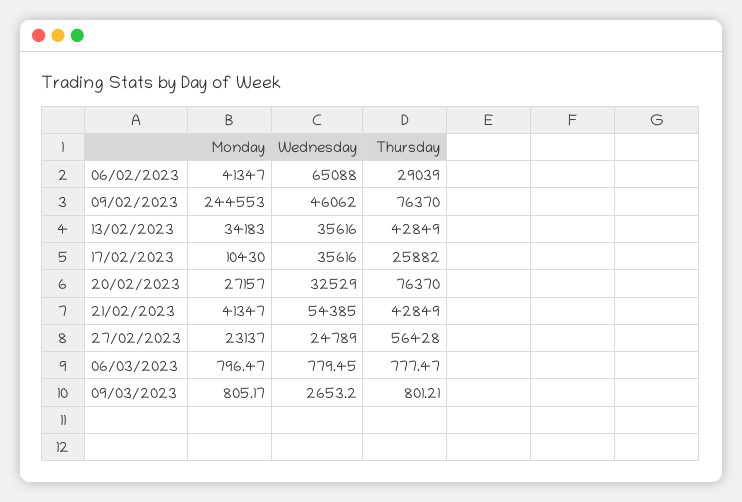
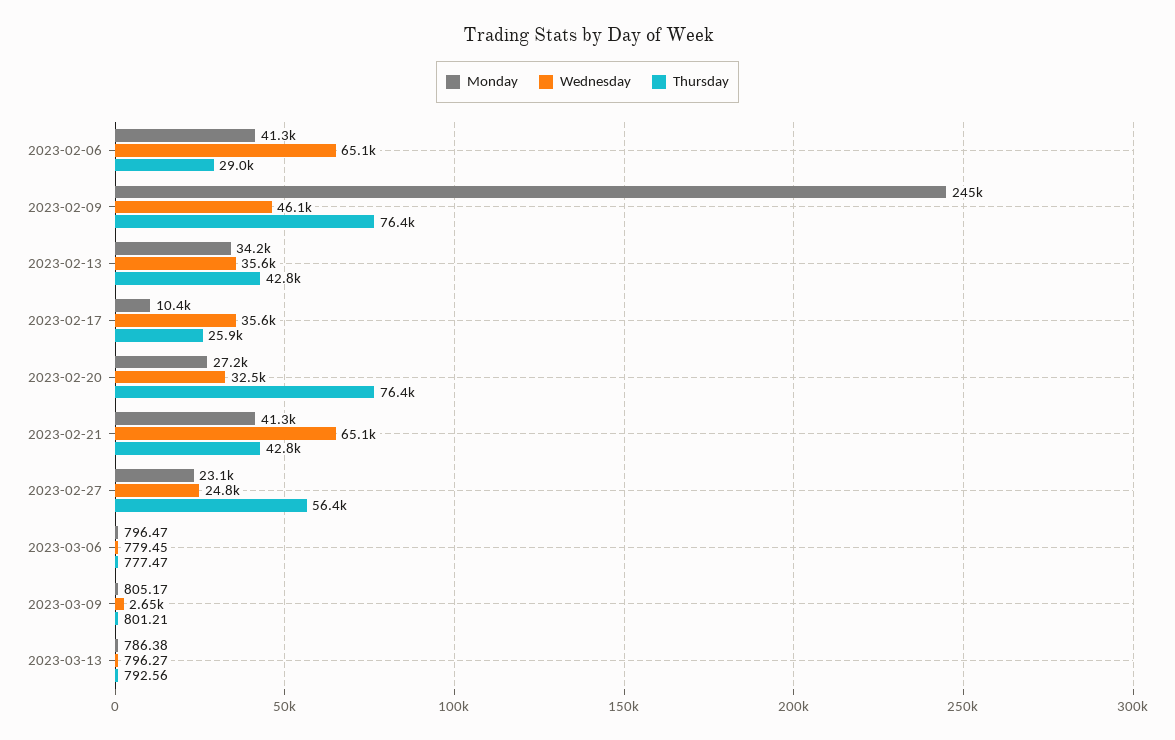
Wednesday, 21/02/2023: 54385 -> 65100
Monday, 2023-03-13: none -> 786.38
Wednesday, 2023-03-13: none -> 796.27
Thursday, 2023-03-13: none -> 792.56

